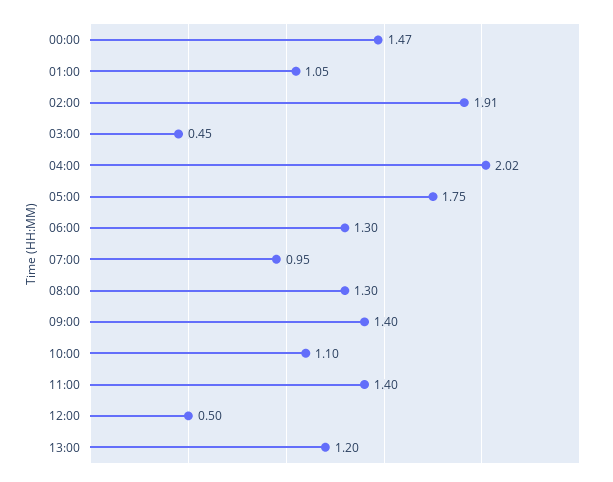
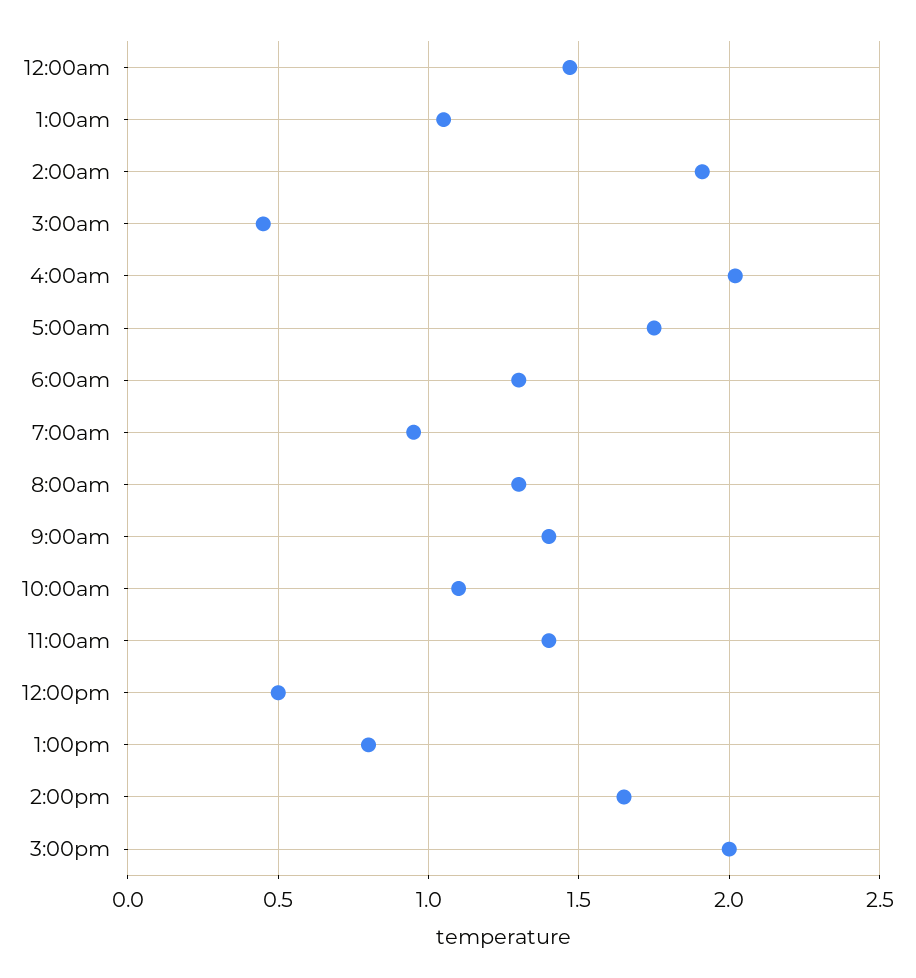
13:00: 1.2 -> 0.8
2:00pm: none -> 1.65
3:00pm: none -> 2

